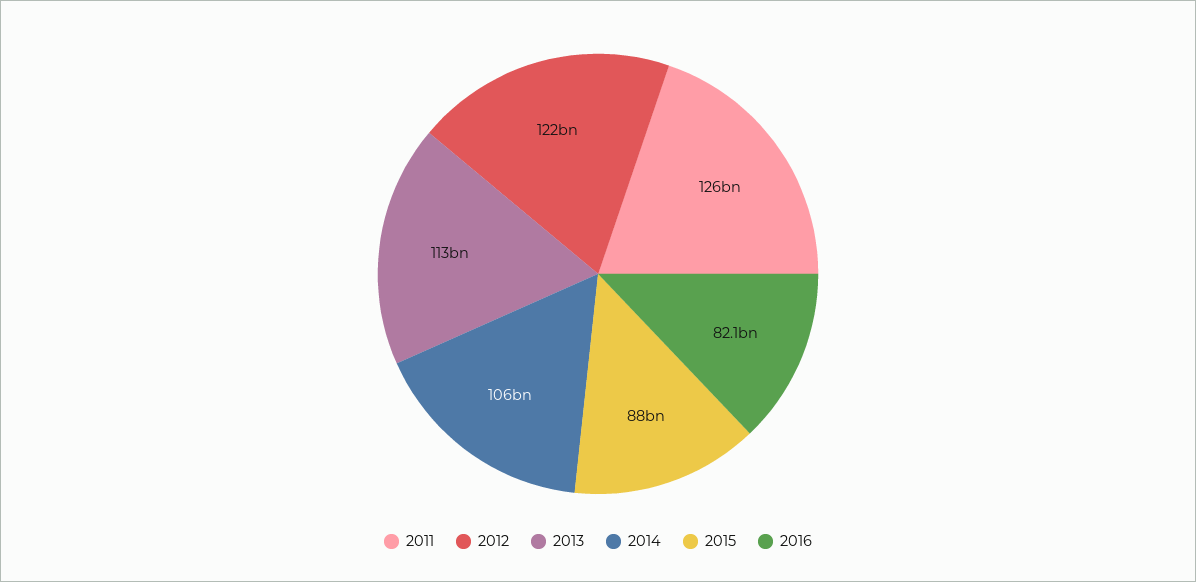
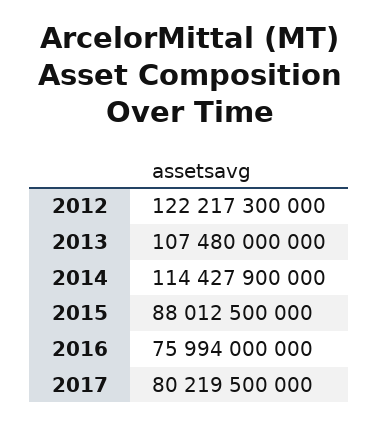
2011: 126000000000 -> none
2013: 113000000000 -> 107480000000
2014: 106000000000 -> 114427900000
2016: 82100000000 -> 75994000000
2017: none -> 80219500000

